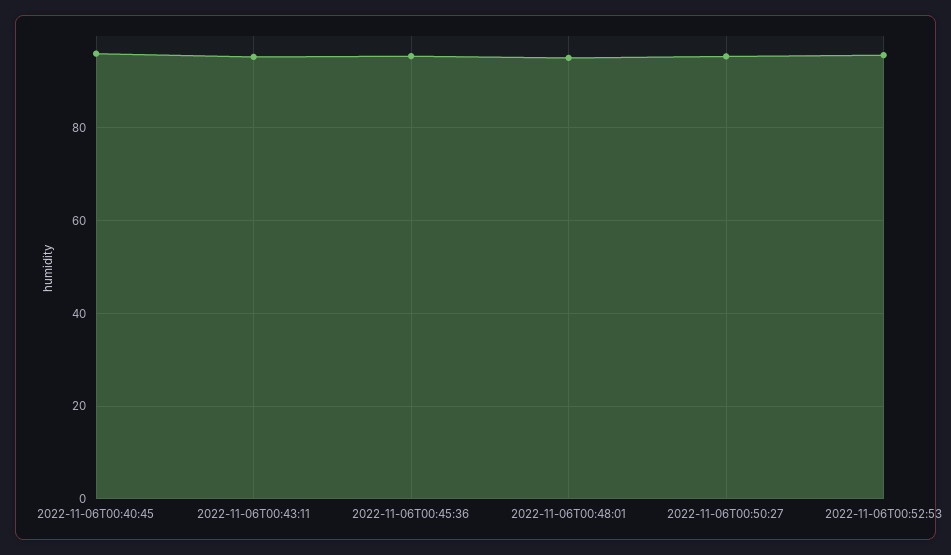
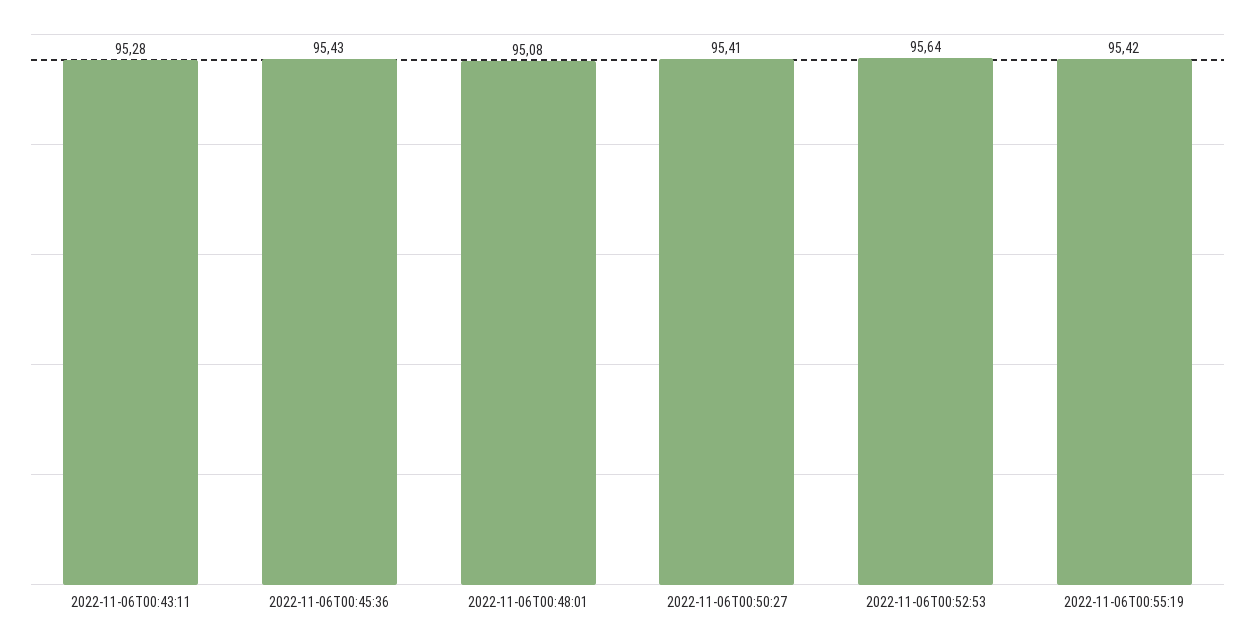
2022-11-06T00:40:45: 96 -> none
2022-11-06T00:55:19: none -> 95.42

